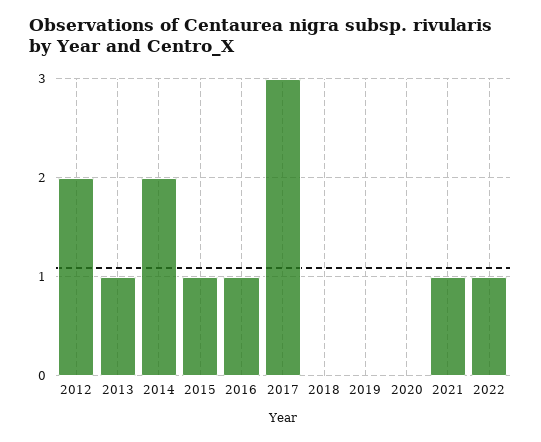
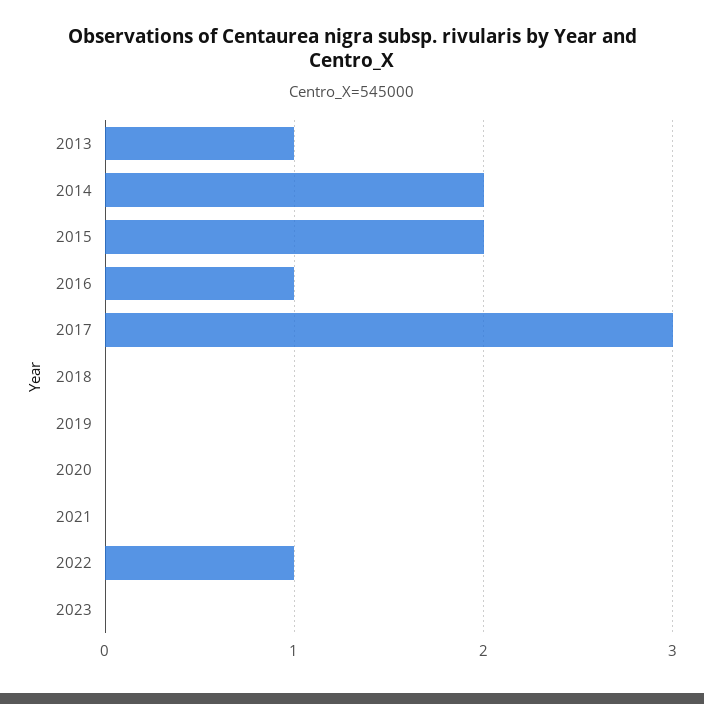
2012: 2 -> none
2015: 1 -> 2
2021: 1 -> 0
2023: none -> 0

